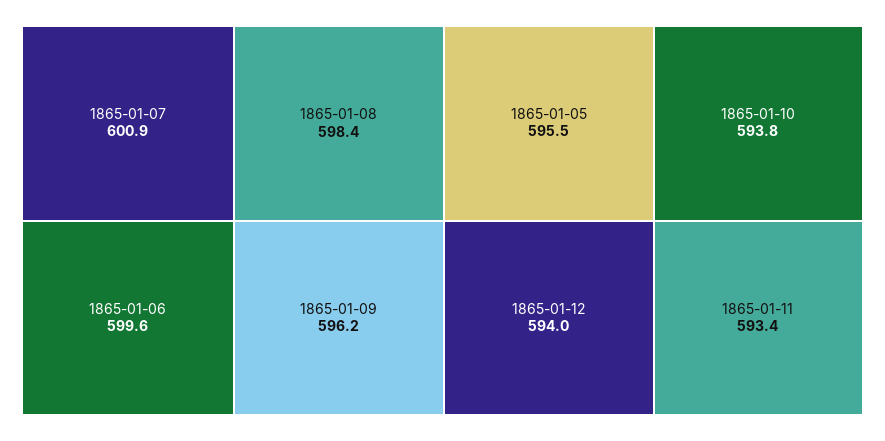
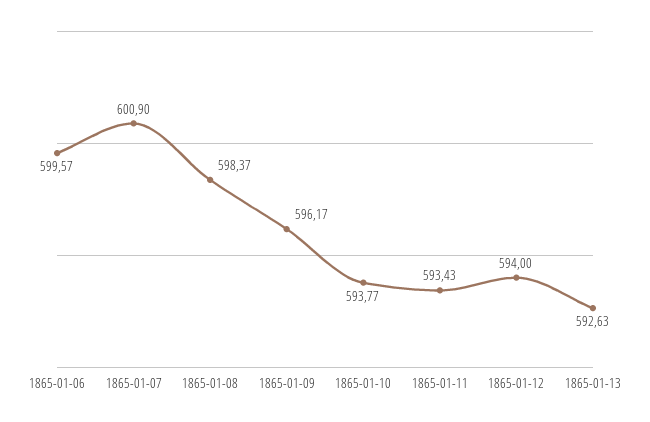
1865-01-05: 595.5 -> none
1865-01-13: none -> 592.63

